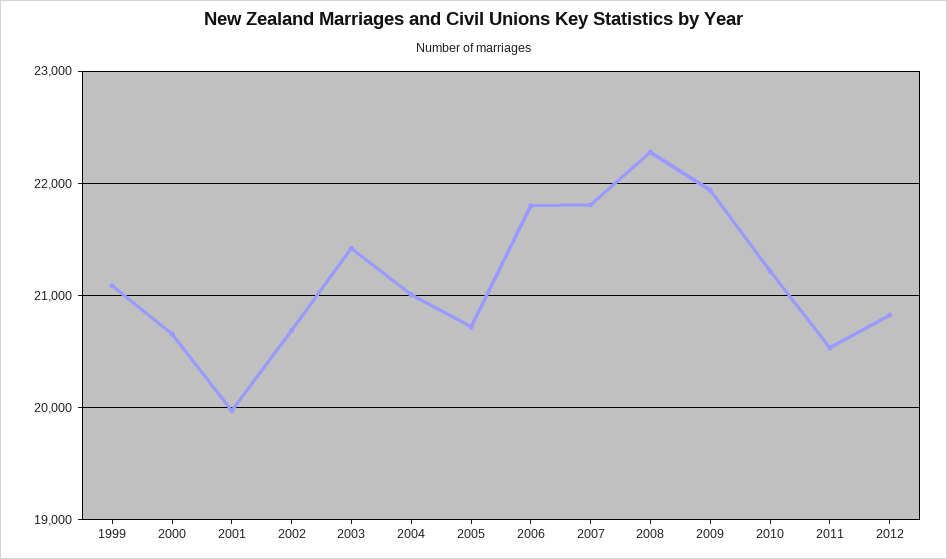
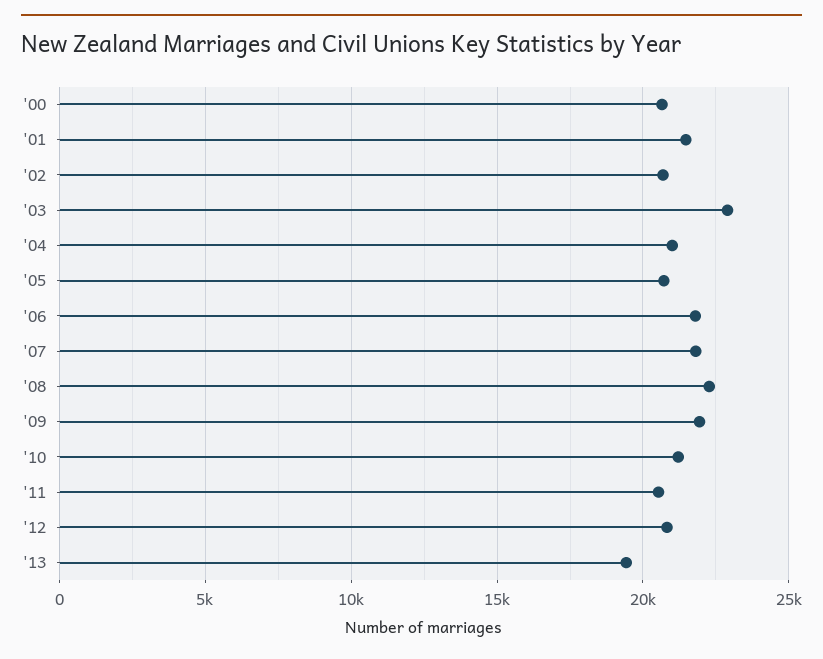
1999: 21100 -> none
2001: 20000 -> 21500
2003: 21400 -> 23000
'13: none -> 19500

